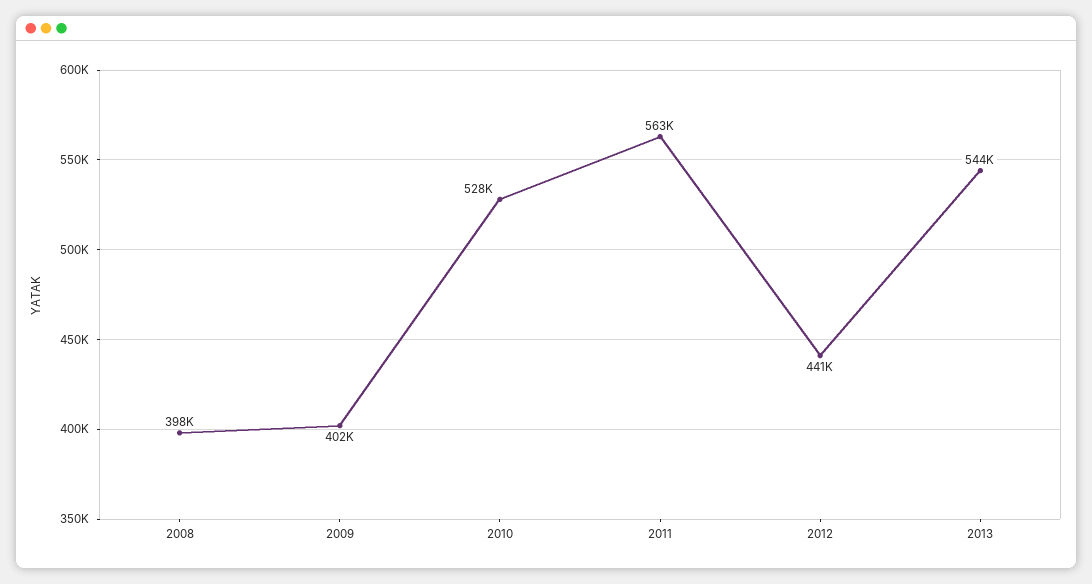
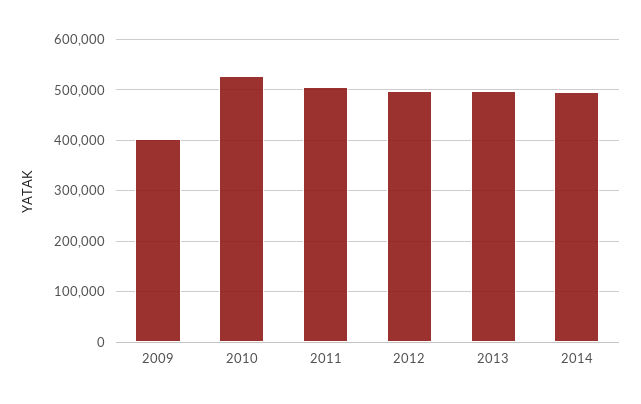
2008: 398000 -> none
2011: 563000 -> 500000
2012: 441000 -> 500000
2013: 544000 -> 500000
2014: none -> 500000

